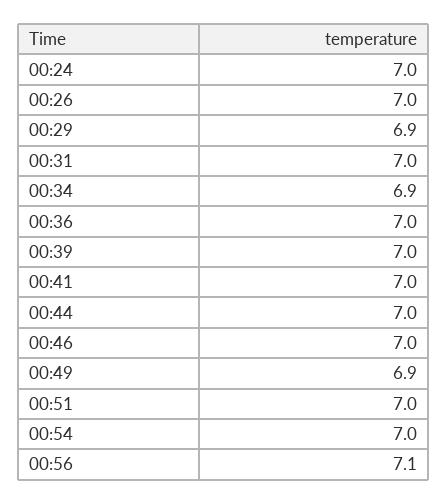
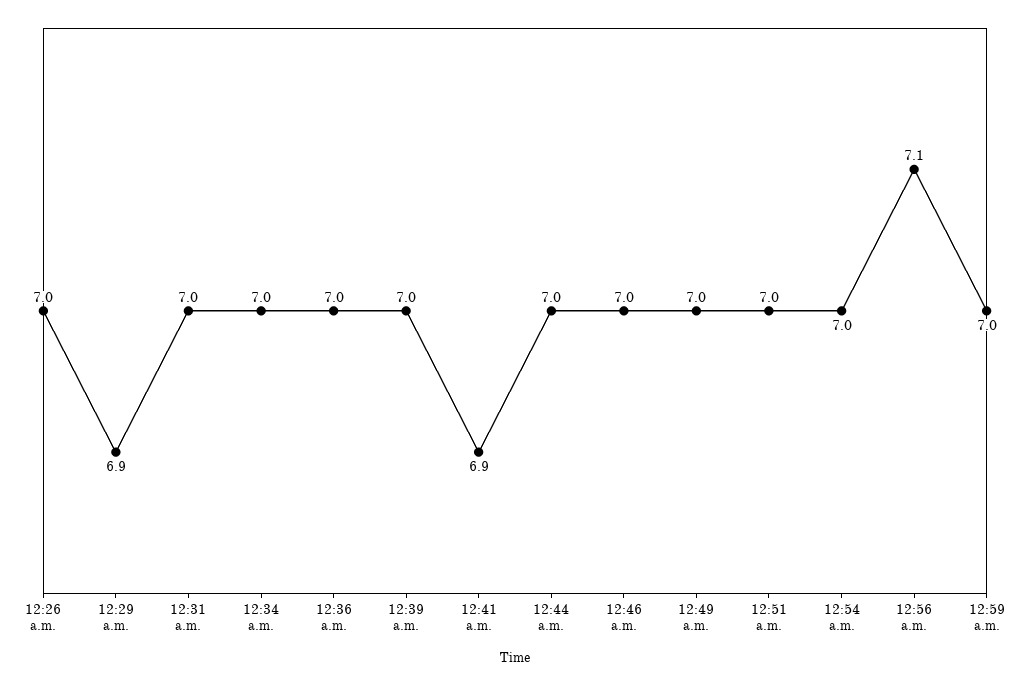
00:24: 7 -> none
00:34: 6.9 -> 7
00:41: 7 -> 6.9
00:49: 6.9 -> 7
12:59 a.m.: none -> 7

